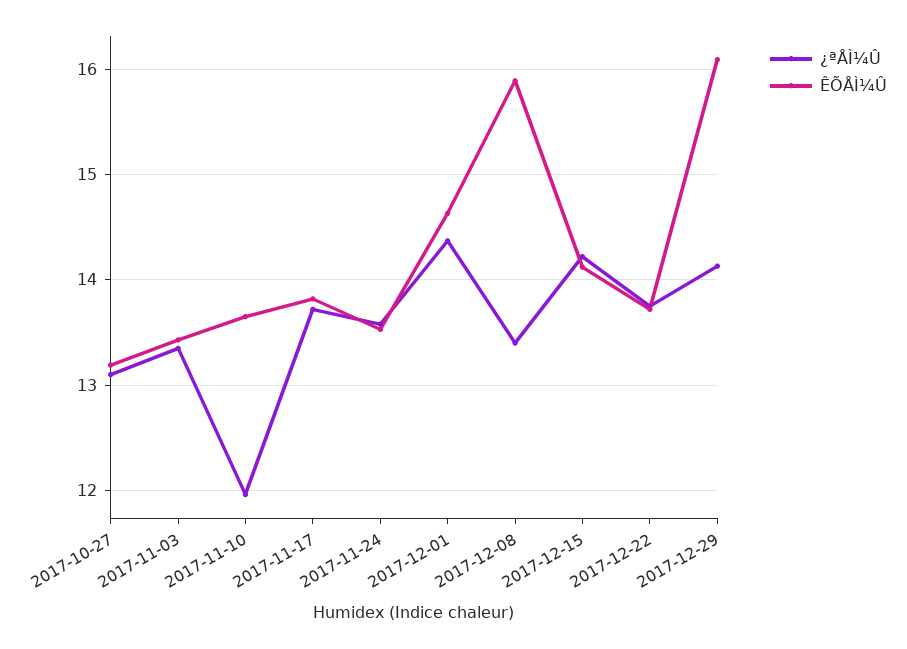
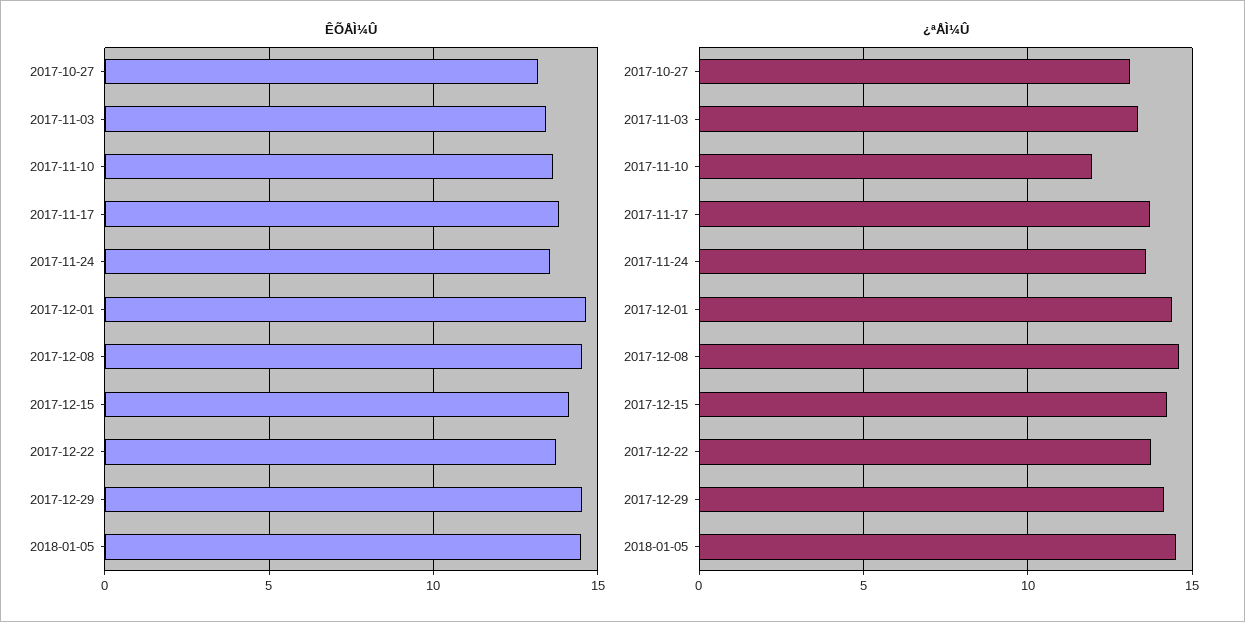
¿ªÅÌ¼Û, 2017-12-08: 13.4 -> 14.5
ÊÕÅÌ¼Û, 2017-12-08: 15.9 -> 14.5
ÊÕÅÌ¼Û, 2017-12-29: 16.1 -> 14.5
ÊÕÅÌ¼Û, 2018-01-05: none -> 14.5
¿ªÅÌ¼Û, 2018-01-05: none -> 14.5

